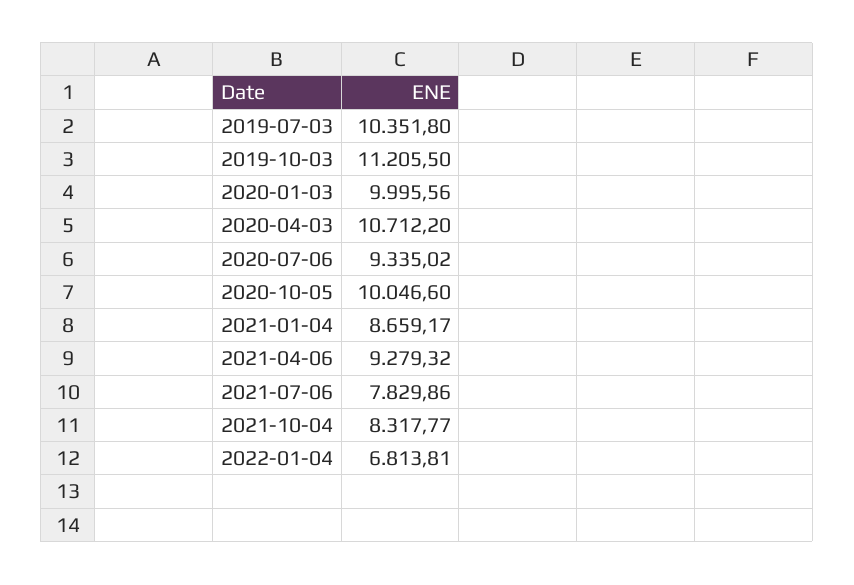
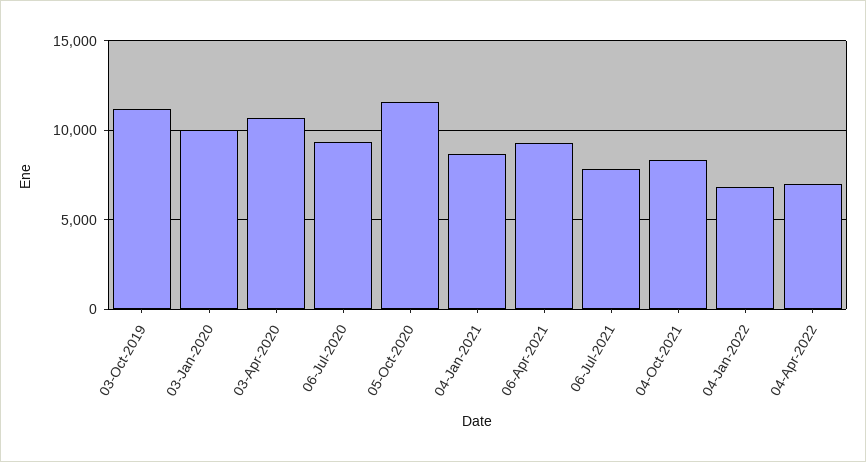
2019-07-03: 10351.8 -> none
2020-10-05: 10046.6 -> 11500
04-Apr-2022: none -> 7000

